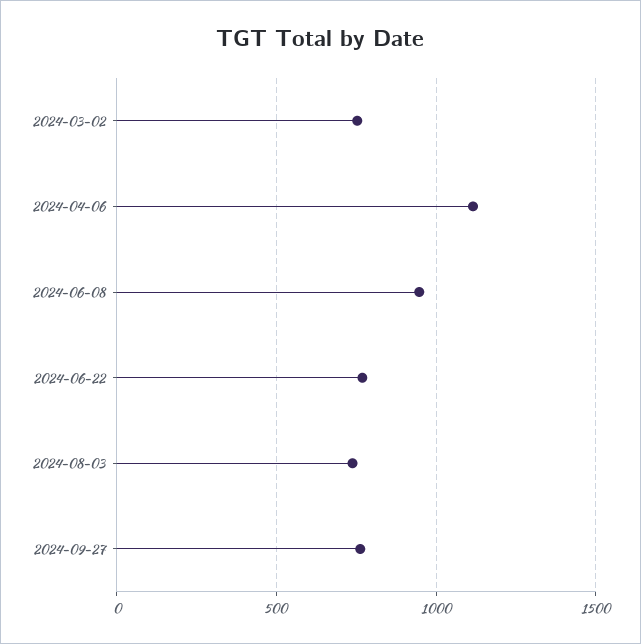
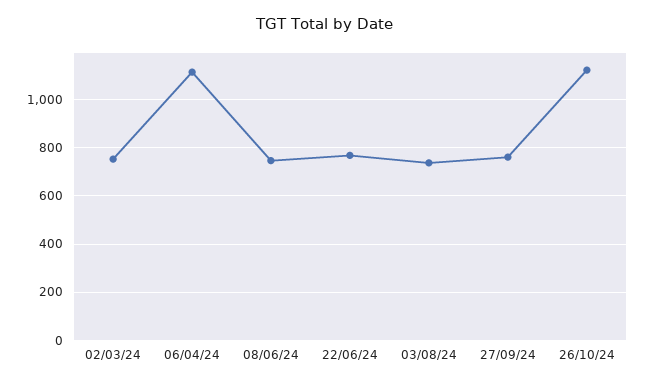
2024-06-08: 950 -> 750
26/10/24: none -> 1125

